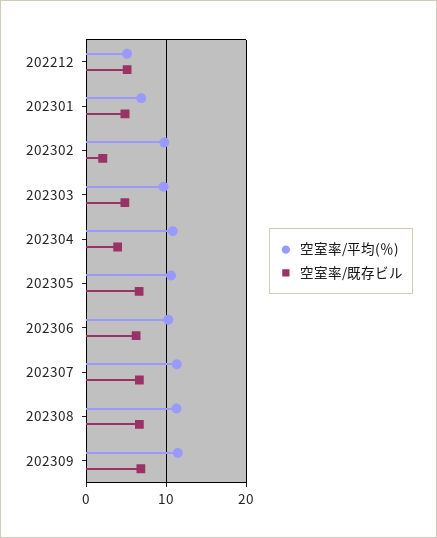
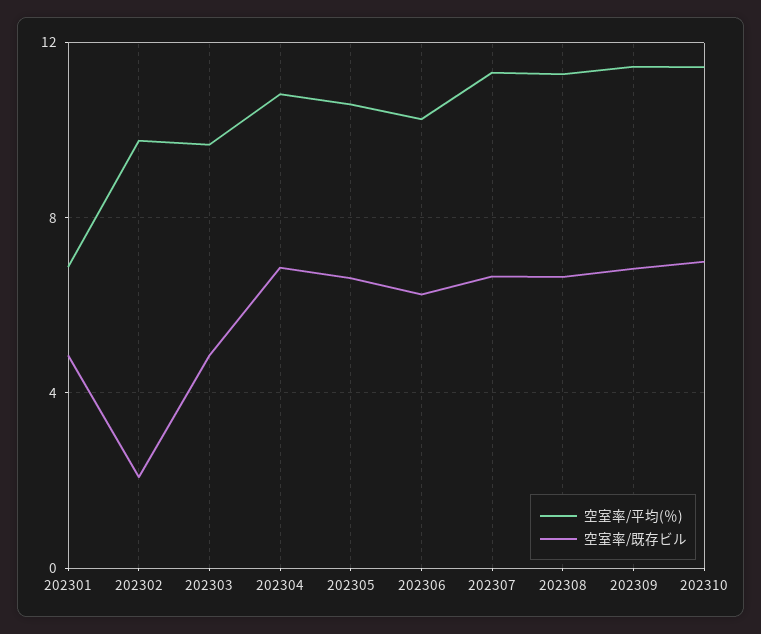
空室率/平均(％), 202212: 5 -> none
空室率/既存ビル, 202212: 5 -> none
空室率/既存ビル, 202304: 4 -> 7
空室率/平均(％), 202310: none -> 11.5
空室率/既存ビル, 202310: none -> 7

